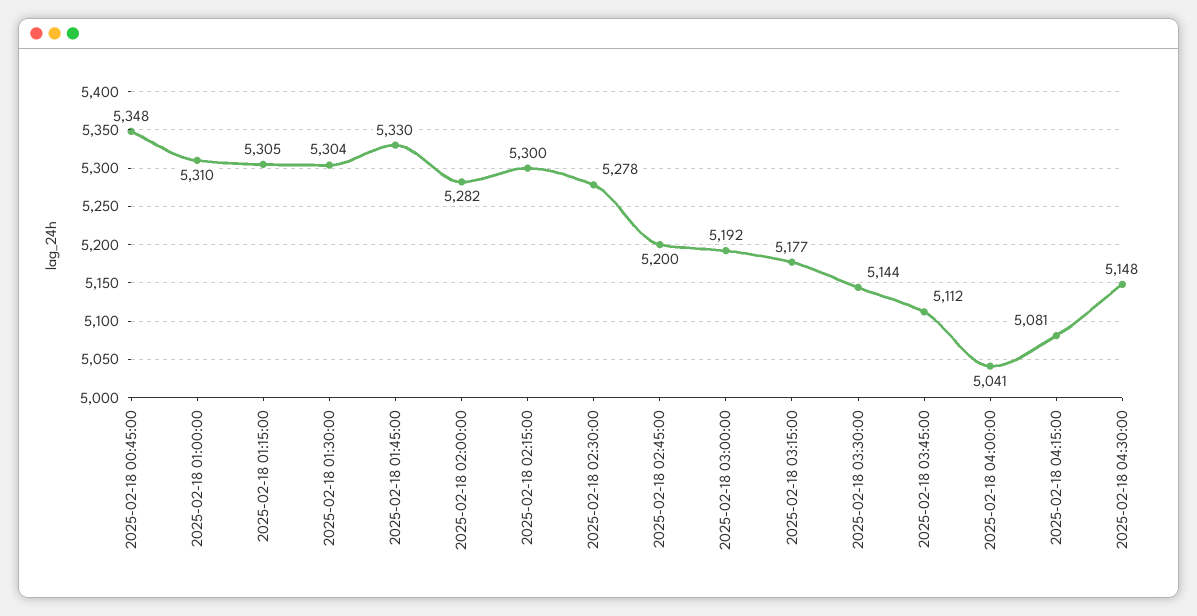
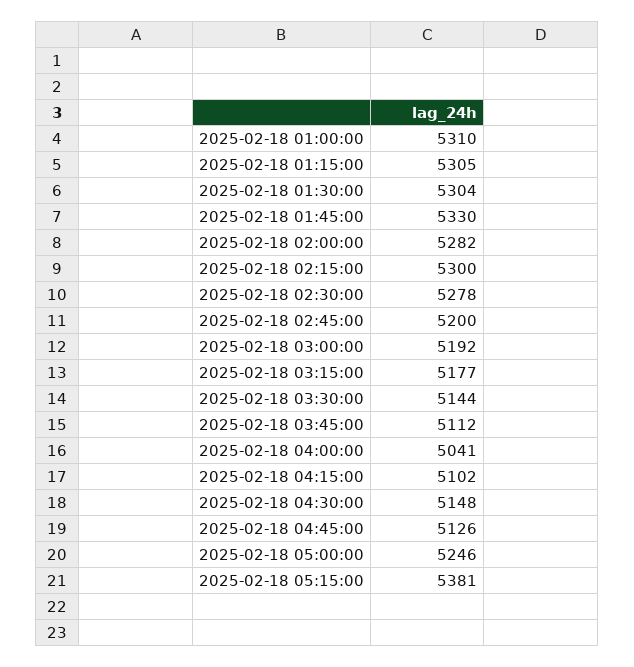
2025-02-18 00:45:00: 5348 -> none
2025-02-18 04:15:00: 5081 -> 5102
2025-02-18 04:45:00: none -> 5126
2025-02-18 05:00:00: none -> 5246
2025-02-18 05:15:00: none -> 5381

